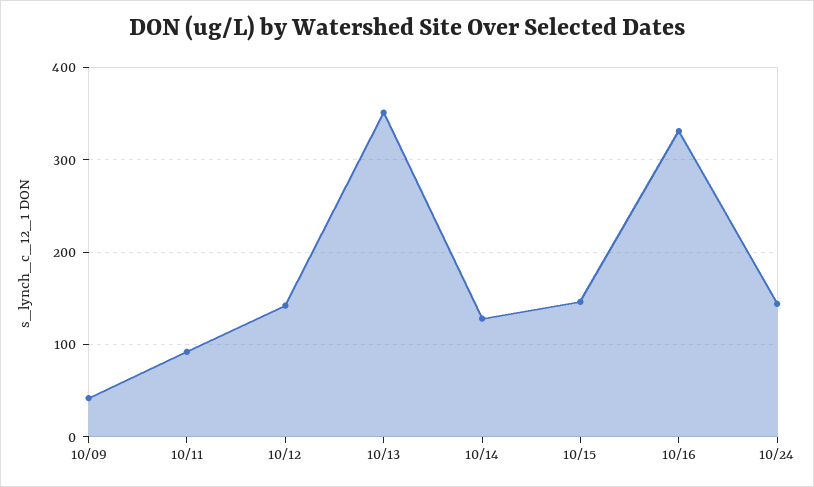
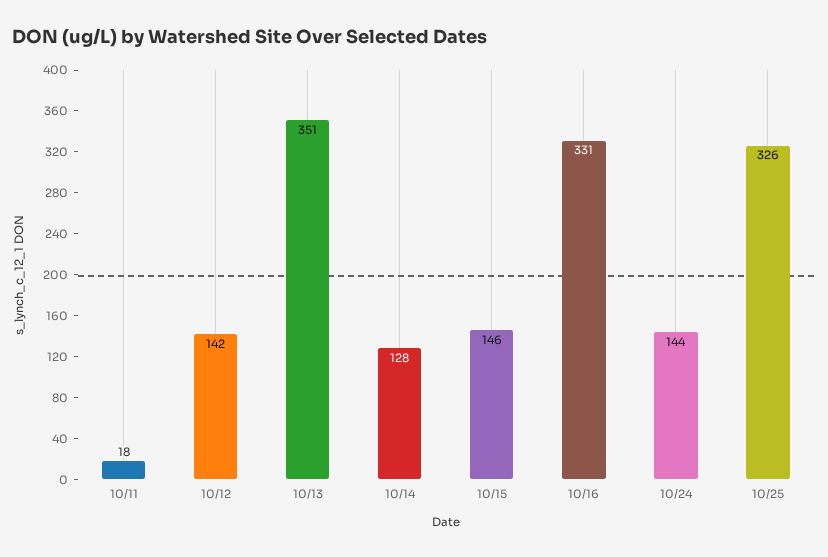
10/09: 40 -> none
10/11: 90 -> 18
10/25: none -> 326

